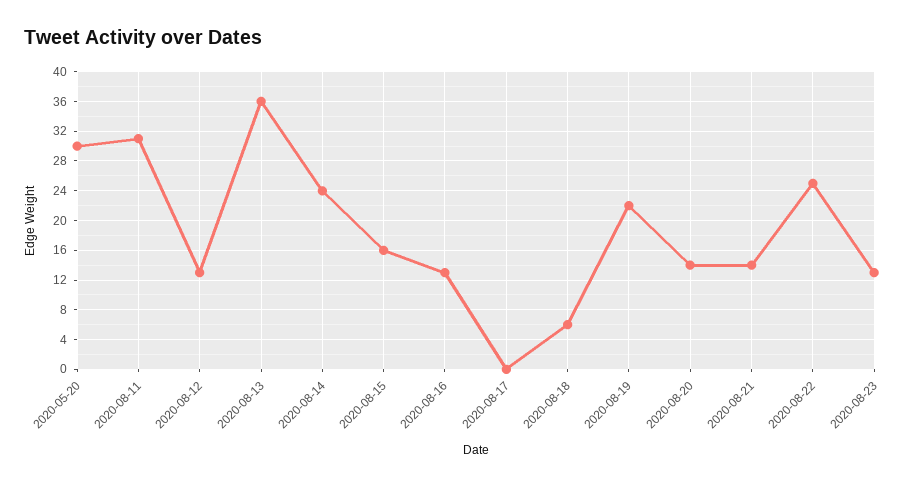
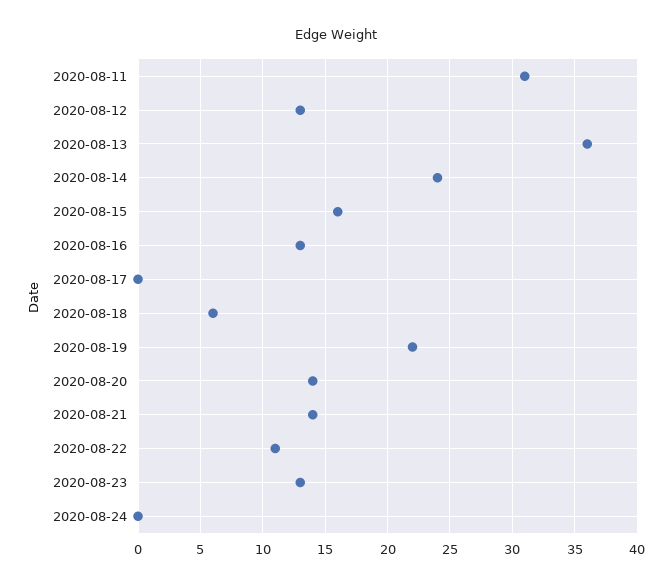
2020-05-20: 30 -> none
2020-08-22: 25 -> 11
2020-08-24: none -> 0

